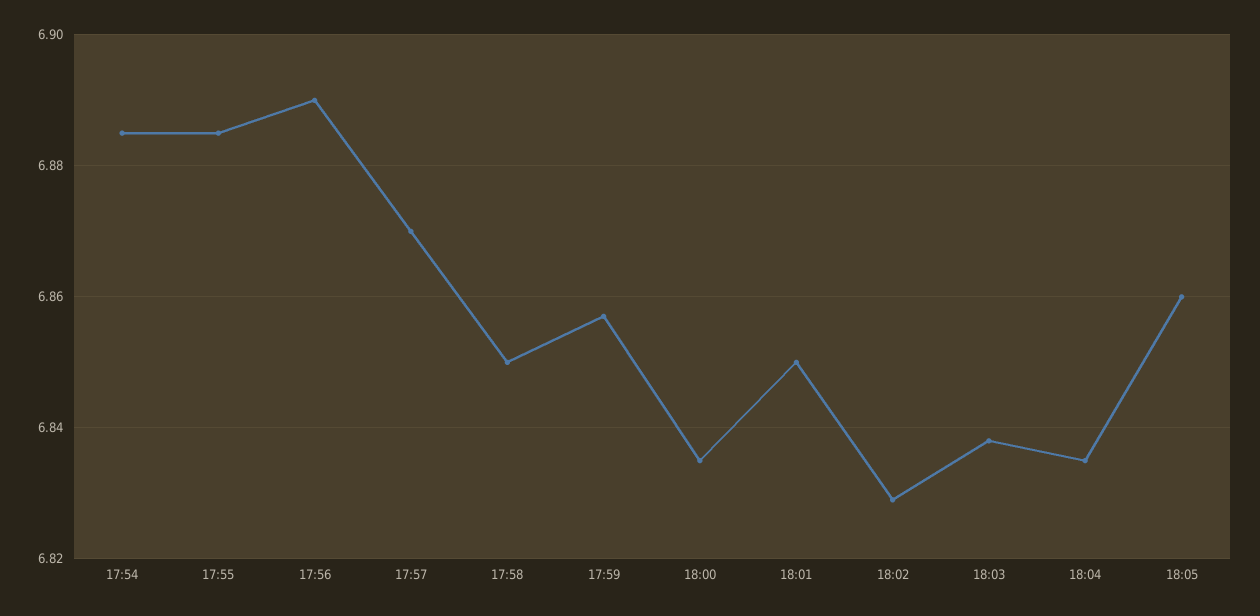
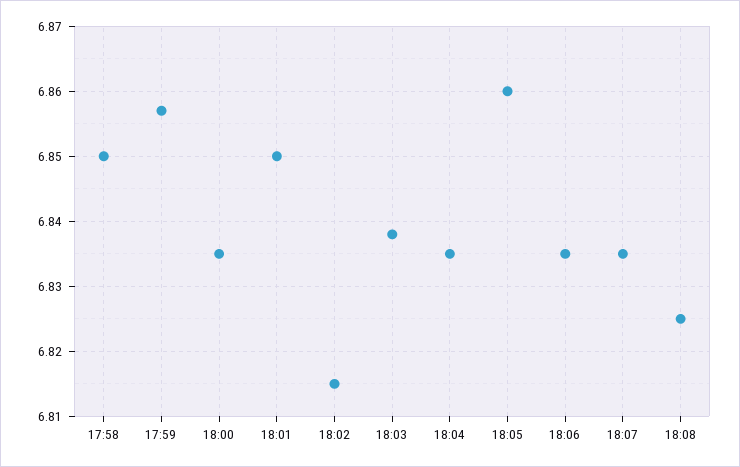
17:54: 6.885 -> none
17:55: 6.885 -> none
17:56: 6.89 -> none
17:57: 6.87 -> none
18:02: 6.83 -> 6.815
18:06: none -> 6.835
18:07: none -> 6.835
18:08: none -> 6.825

